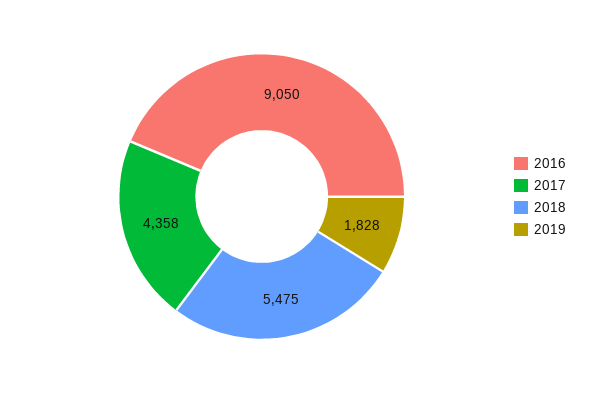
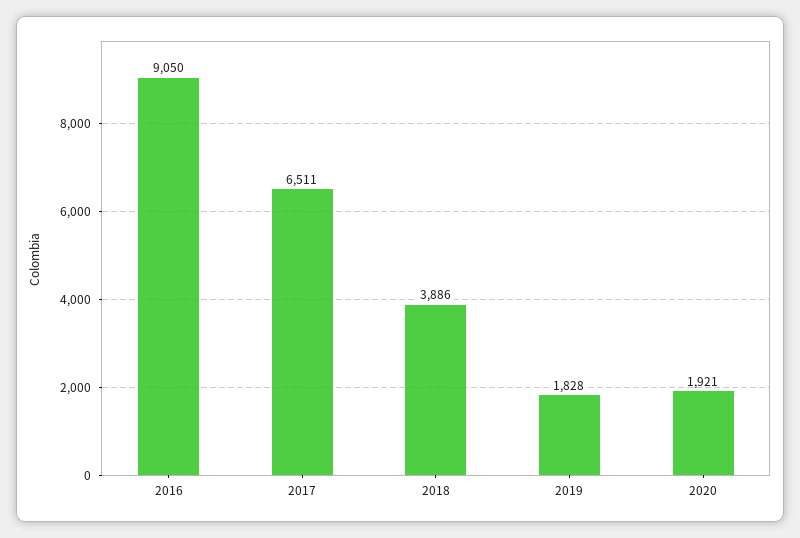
2017: 4358 -> 6511
2018: 5475 -> 3886
2020: none -> 1921

